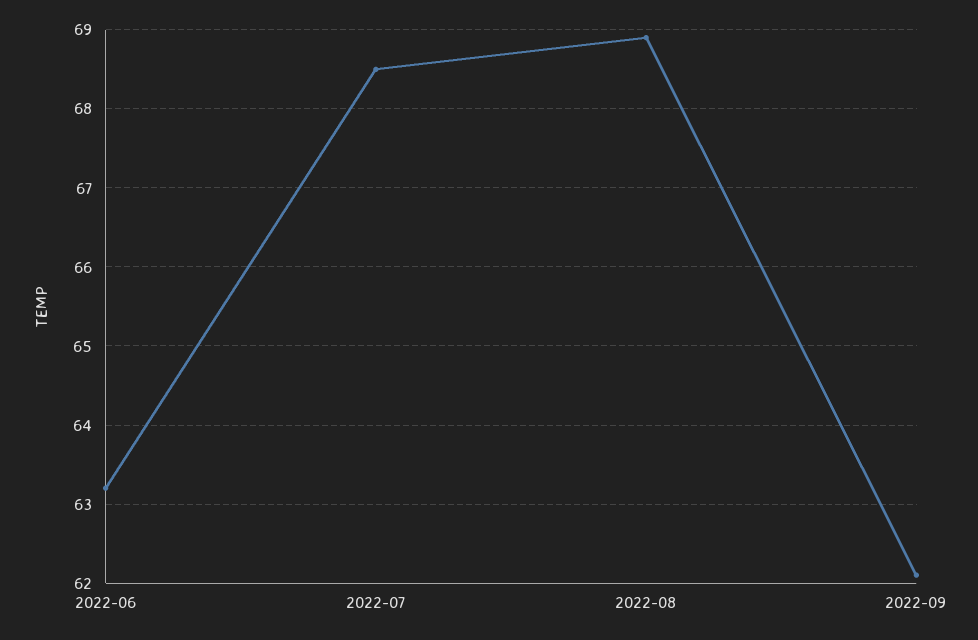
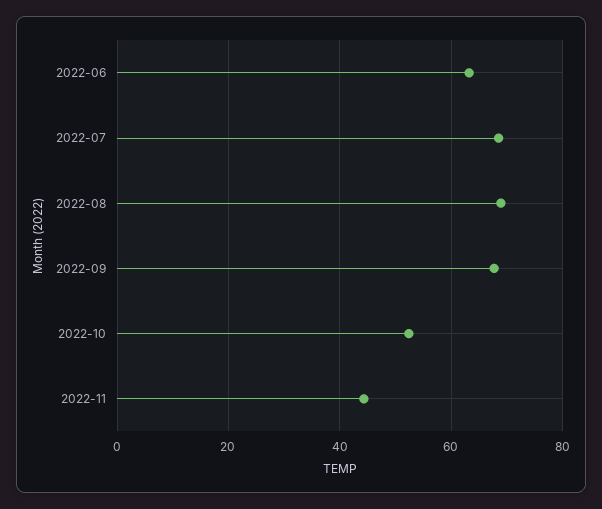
2022-09: 62.1 -> 68
2022-10: none -> 52
2022-11: none -> 44

